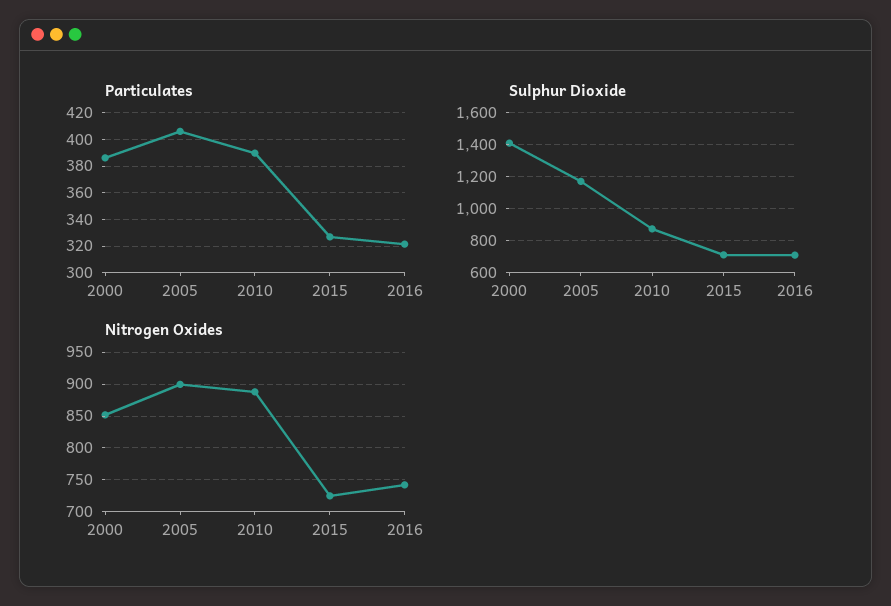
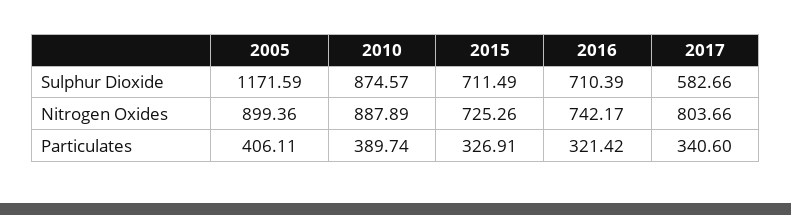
Particulates, 2000: 385 -> none
Sulphur Dioxide, 2000: 1400 -> none
Nitrogen Oxides, 2000: 850 -> none
Sulphur Dioxide, 2017: none -> 582.66
Nitrogen Oxides, 2017: none -> 803.66
Particulates, 2017: none -> 340.6

